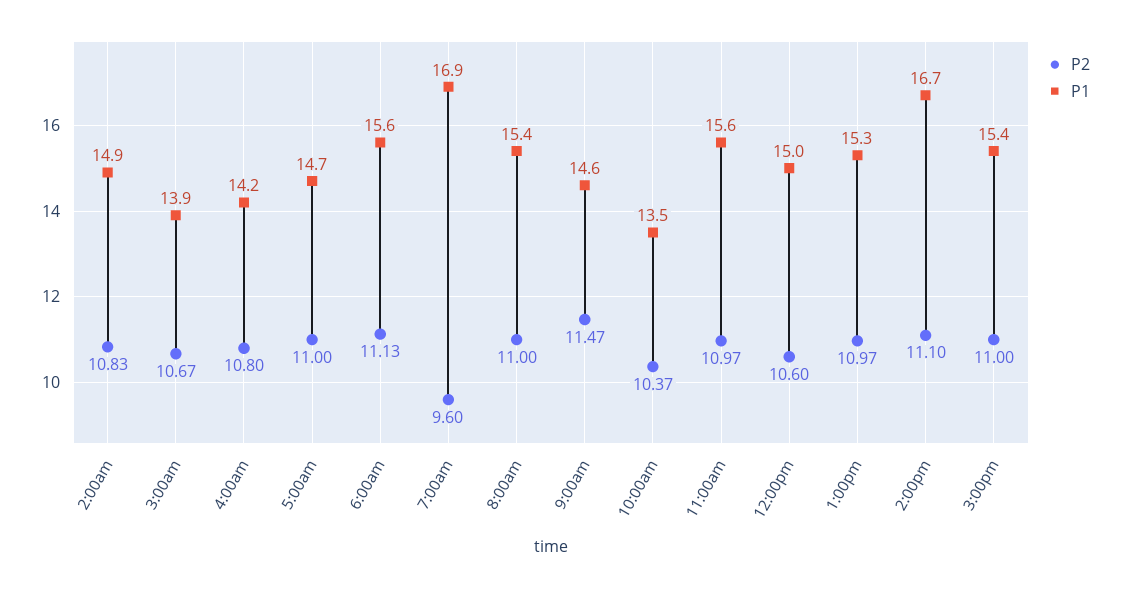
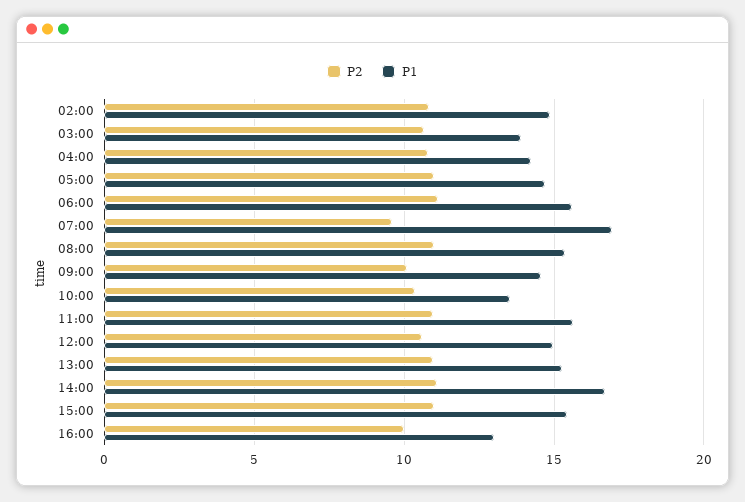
P2, 9:00am: 11.47 -> 10
P2, 16:00: none -> 10
P1, 16:00: none -> 13

